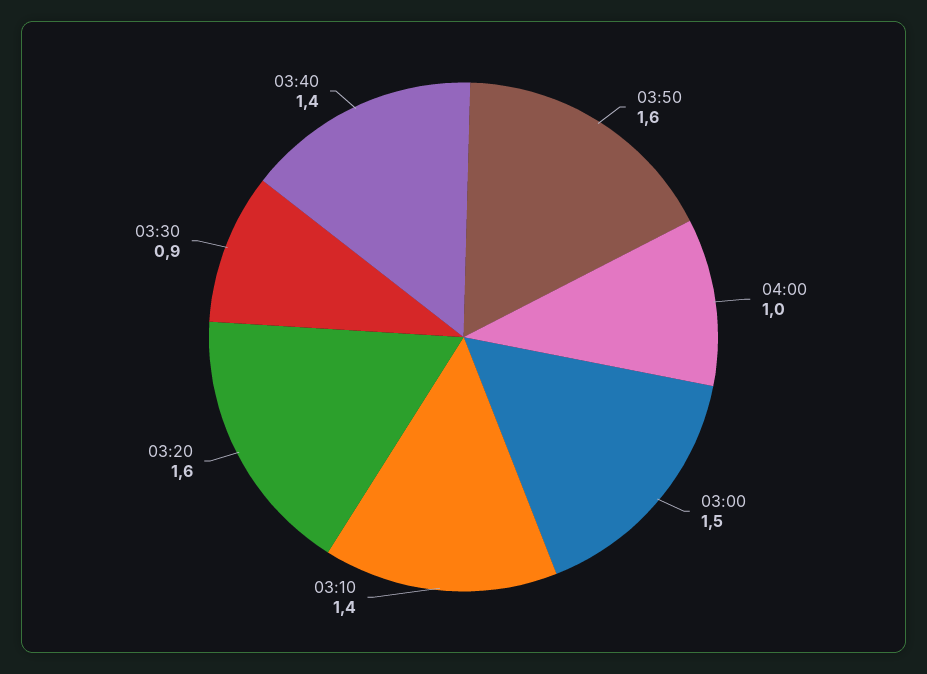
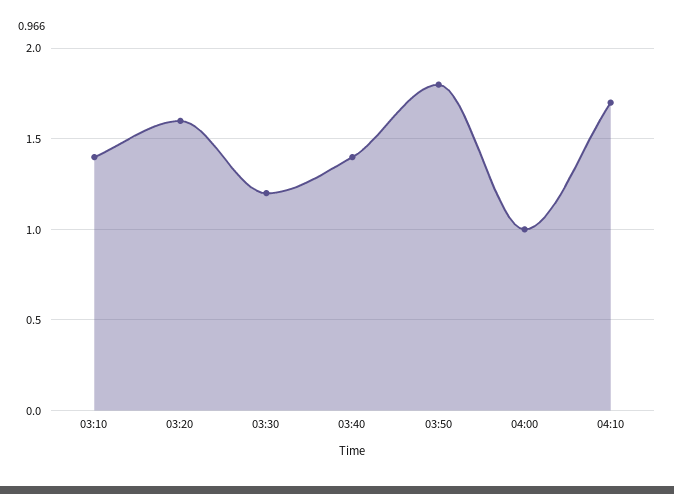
03:50: 1.6 -> 1.8
03:00: 1.5 -> none
03:30: 0.9 -> 1.2
04:10: none -> 1.7

